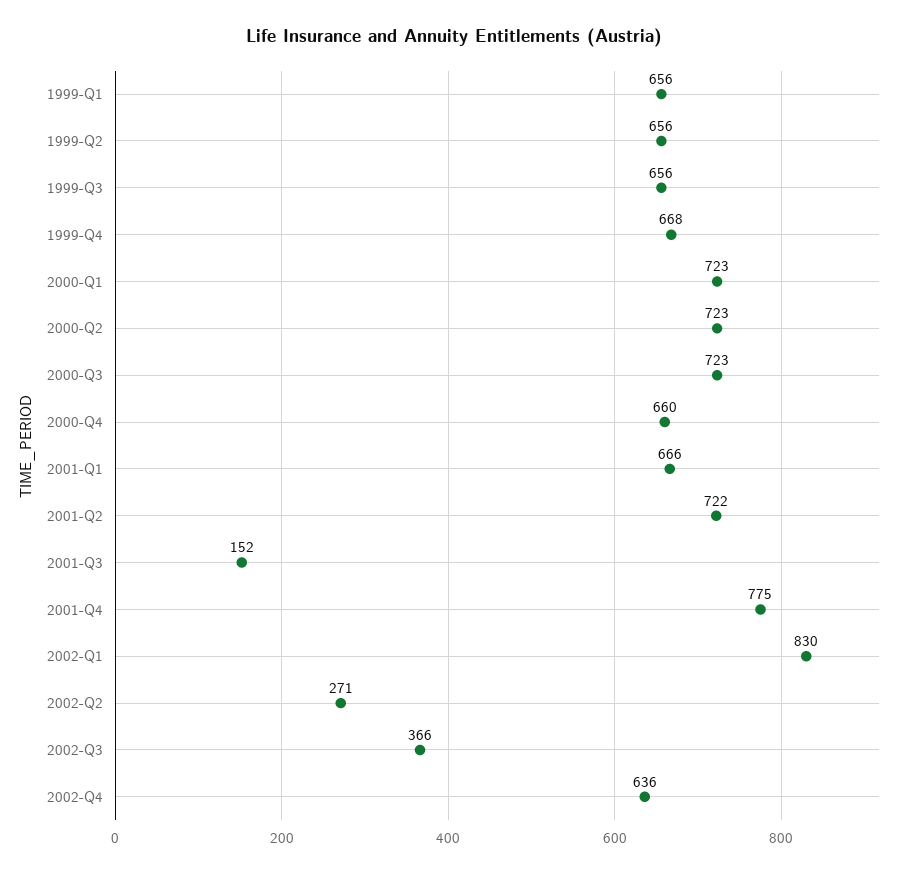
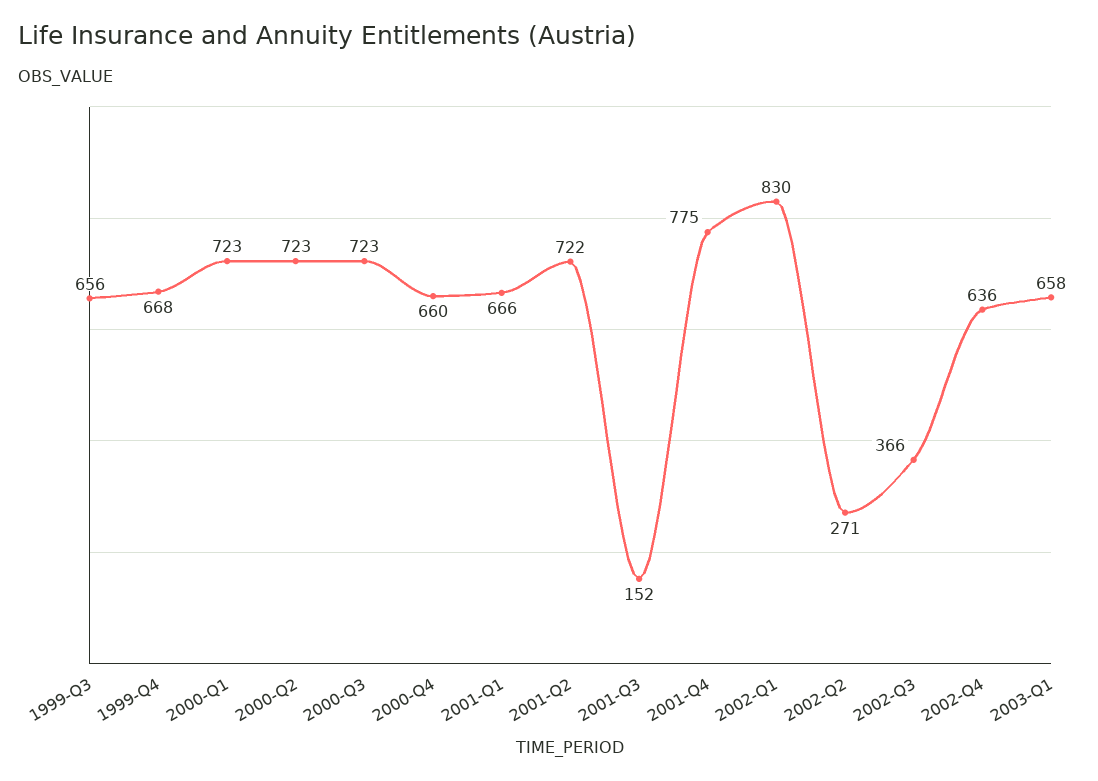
1999-Q1: 656 -> none
1999-Q2: 656 -> none
2003-Q1: none -> 658

